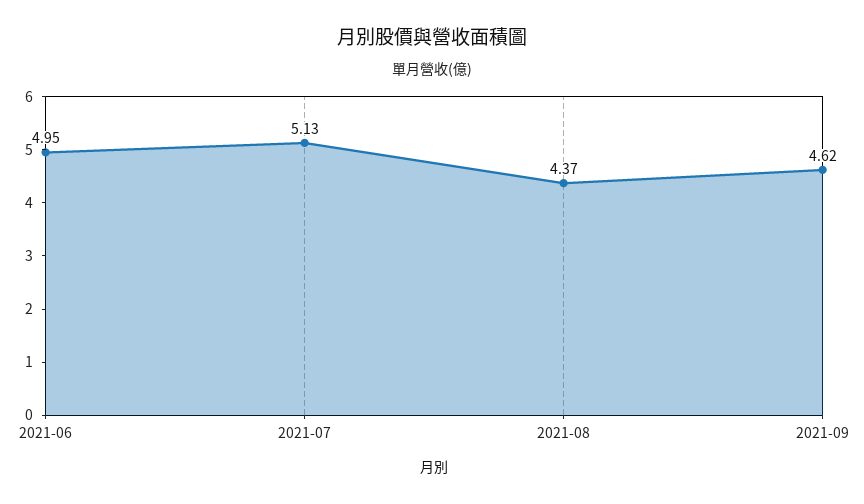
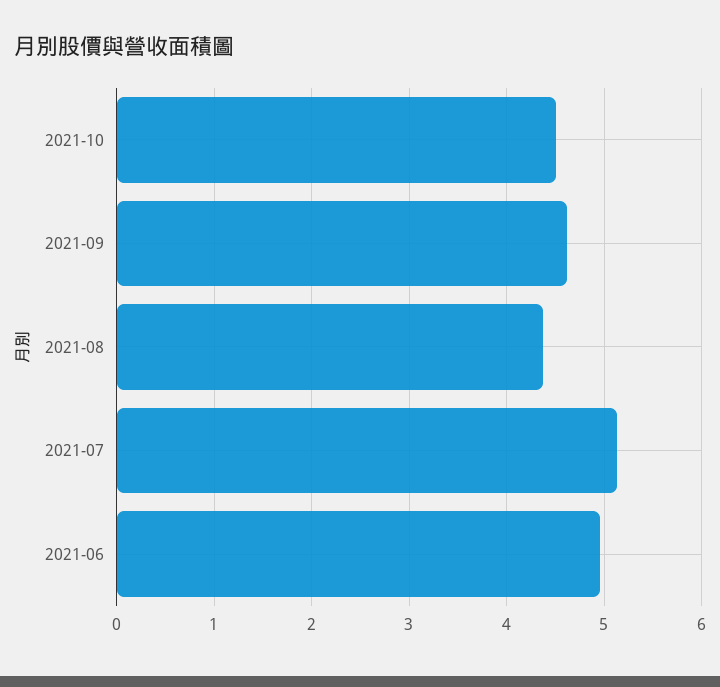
2021-10: none -> 4.5

